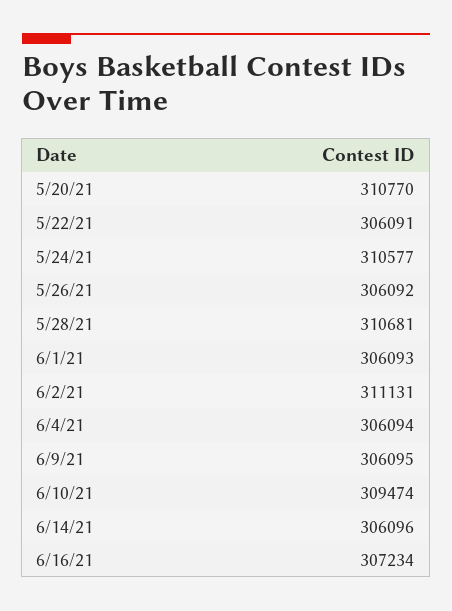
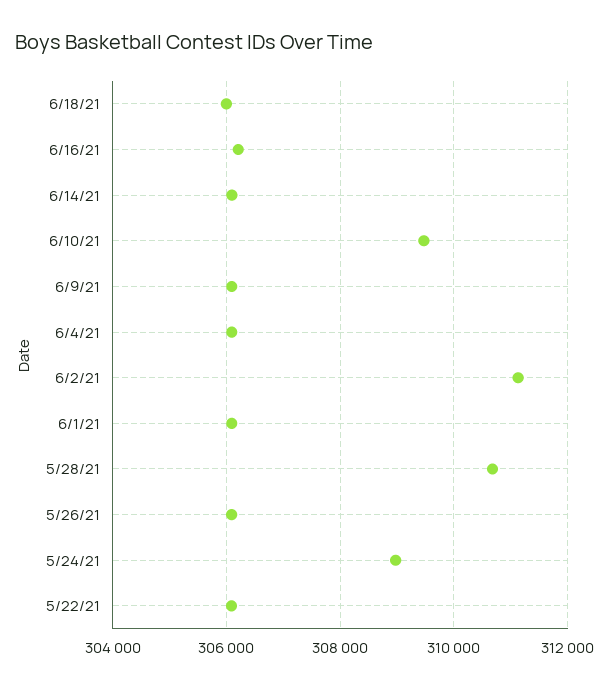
5/20/21: 310770 -> none
5/24/21: 310577 -> 309000
6/16/21: 307234 -> 306200
6/18/21: none -> 306000

